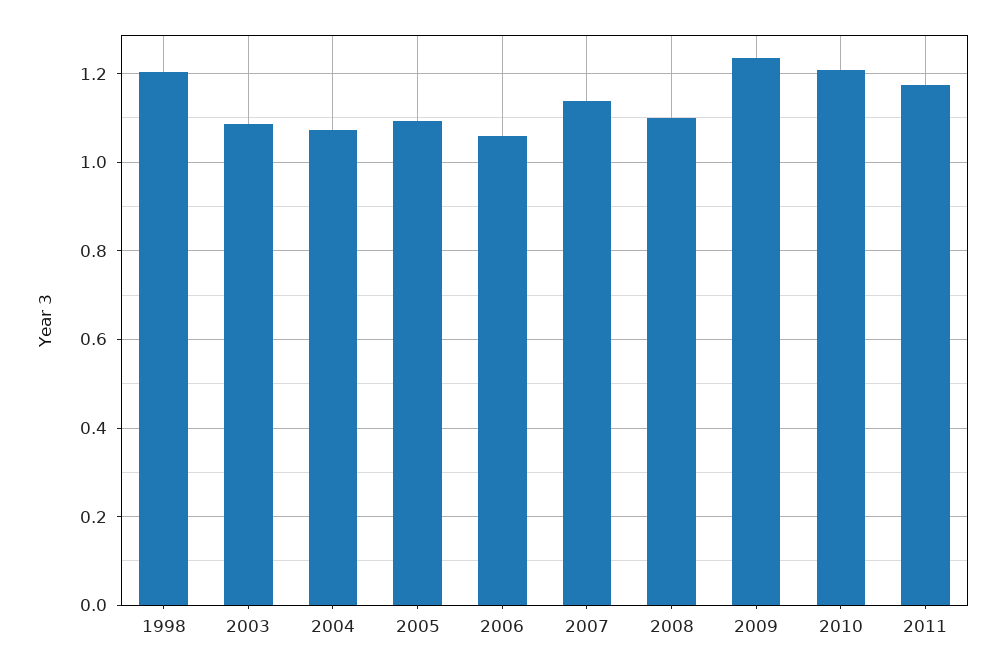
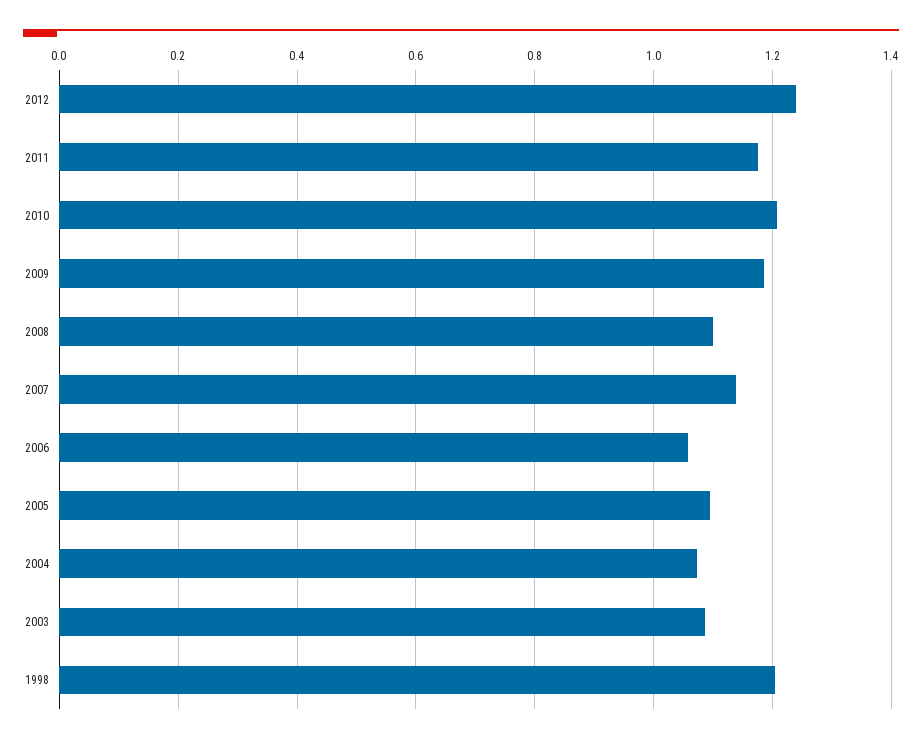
2009: 1.24 -> 1.18
2012: none -> 1.24

